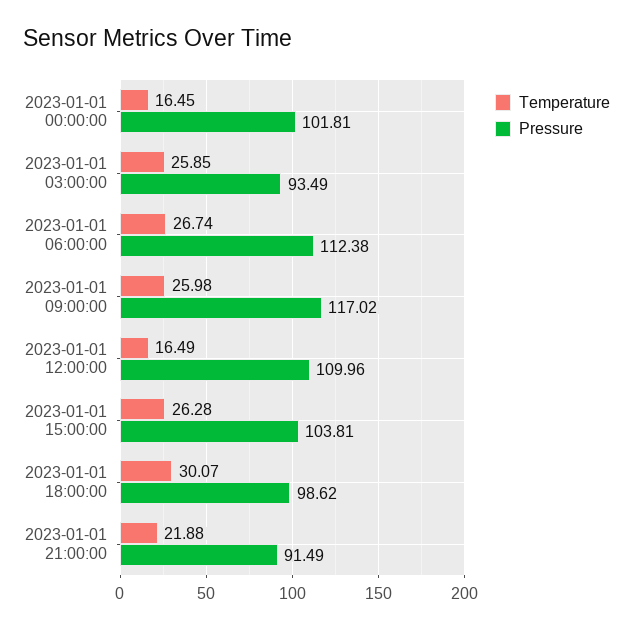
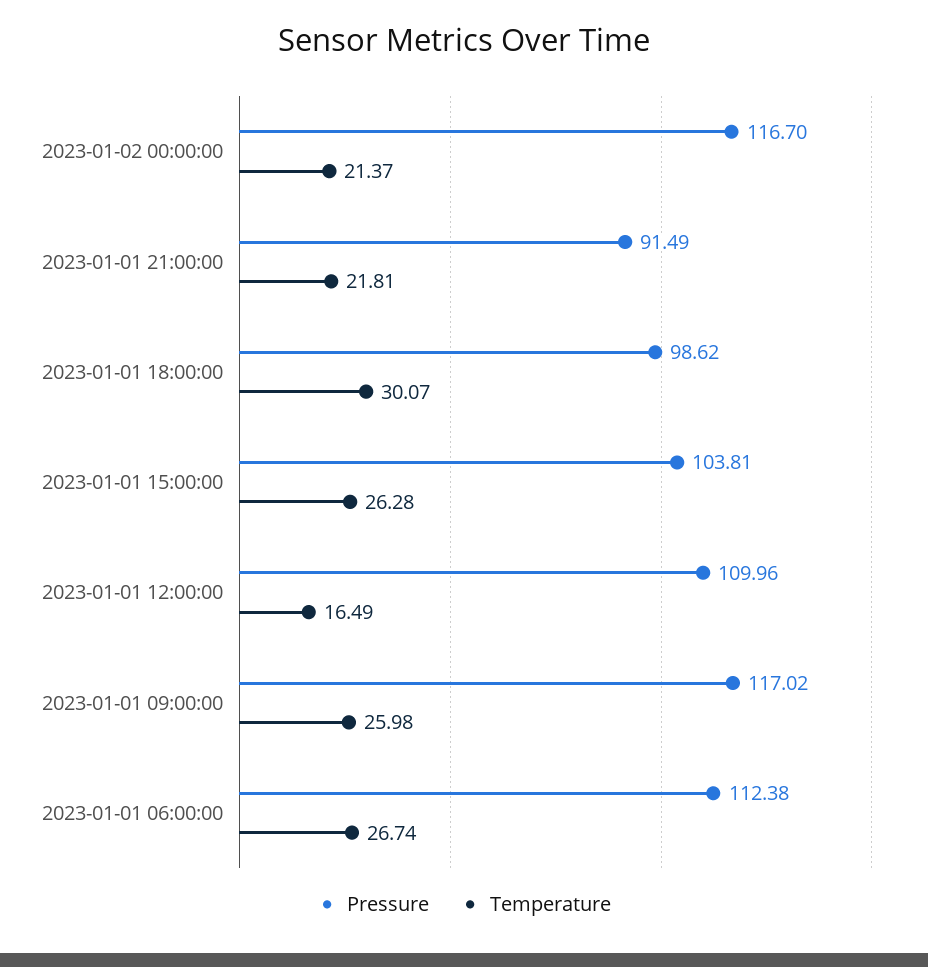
Temperature, 2023-01-01 00:00:00: 16.45 -> none
Pressure, 2023-01-01 00:00:00: 101.81 -> none
Temperature, 2023-01-01 03:00:00: 25.85 -> none
Pressure, 2023-01-01 03:00:00: 93.49 -> none
Temperature, 2023-01-01 21:00:00: 21.88 -> 21.81
Pressure, 2023-01-02 00:00:00: none -> 116.7
Temperature, 2023-01-02 00:00:00: none -> 21.37

